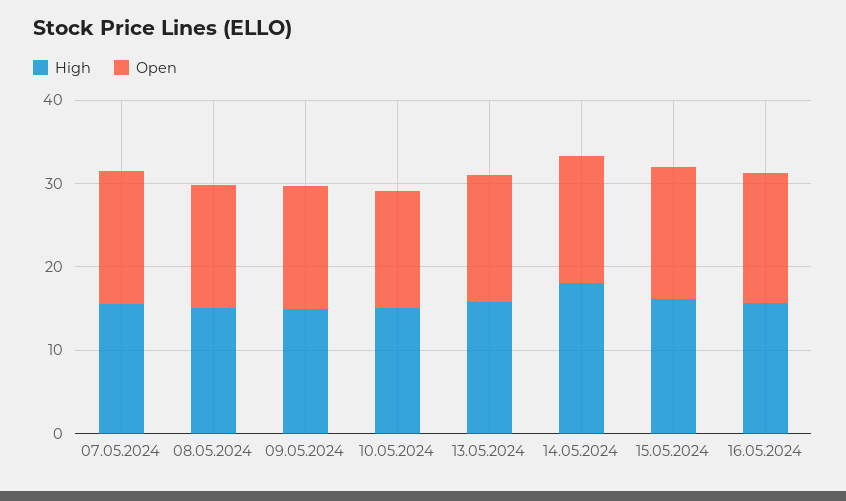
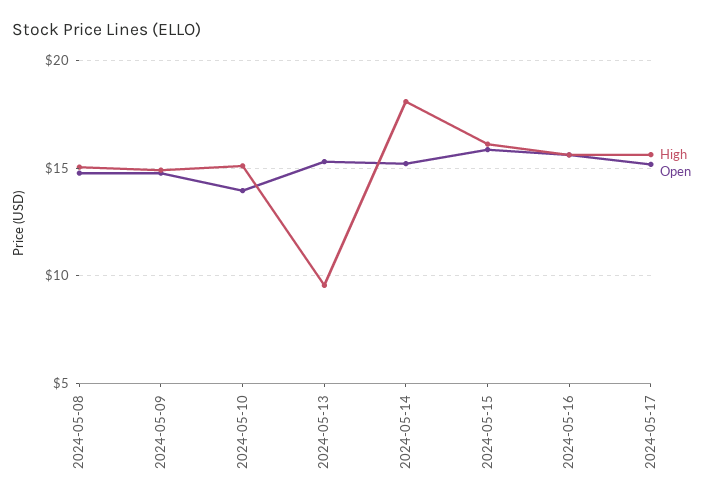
High, 07.05.2024: 16 -> none
Open, 07.05.2024: 16 -> none
High, 13.05.2024: 16 -> 9.5
High, 2024-05-17: none -> 15.5
Open, 2024-05-17: none -> 15

